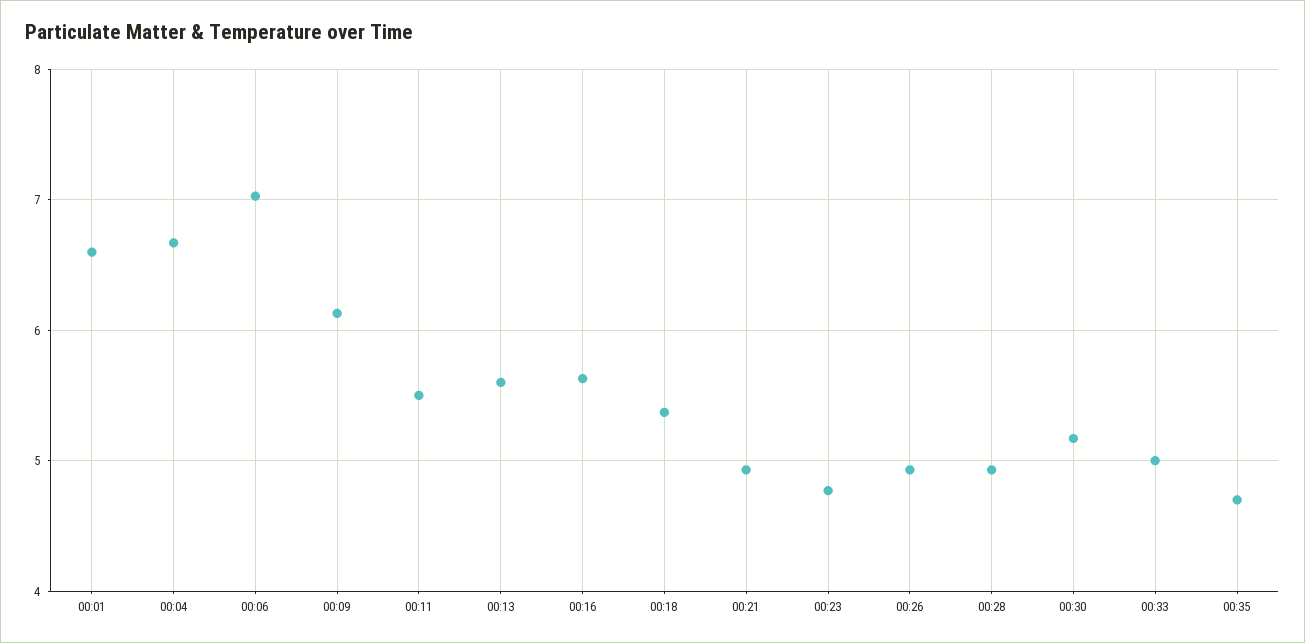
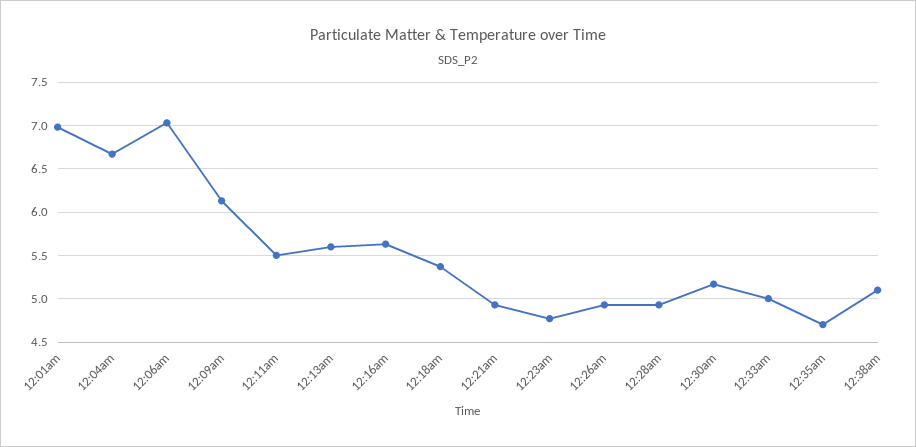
00:01: 6.6 -> 7
12:38am: none -> 5.1

